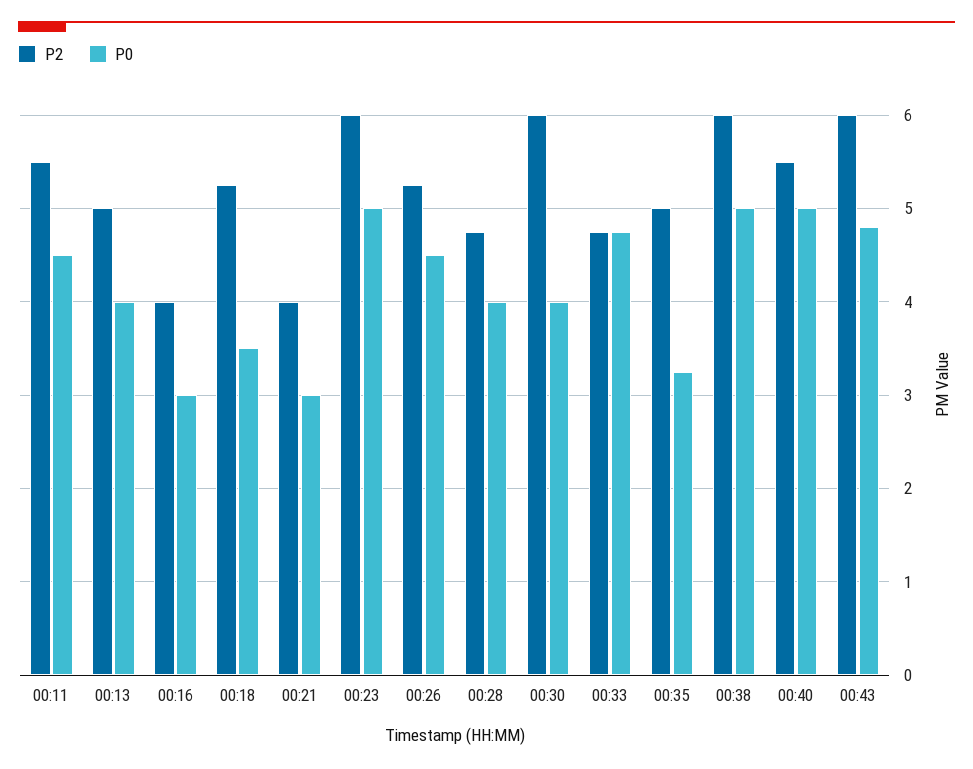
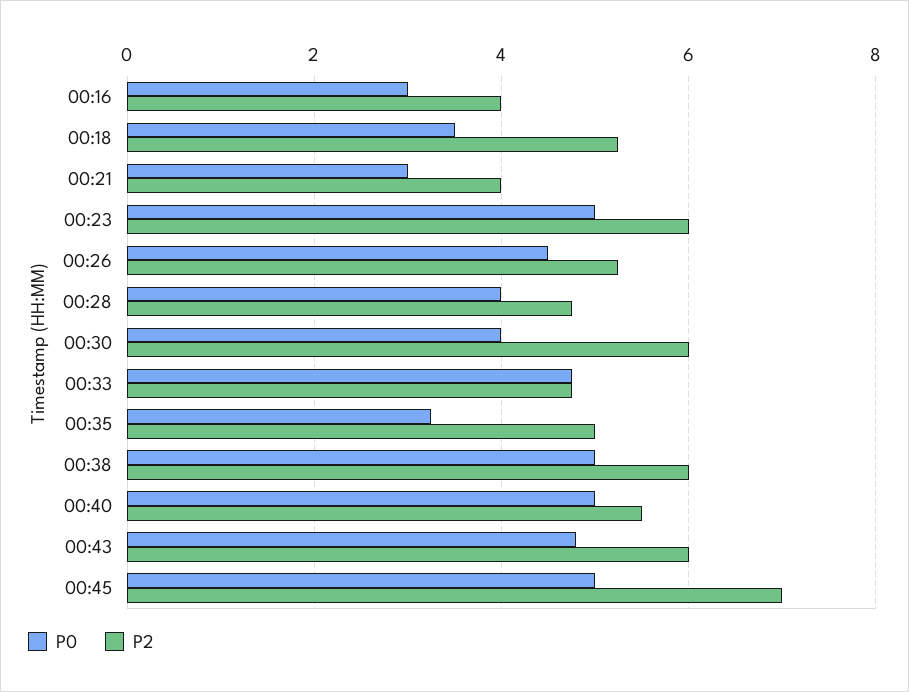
P2, 00:11: 5.5 -> none
P0, 00:11: 4.5 -> none
P2, 00:13: 5 -> none
P0, 00:13: 4 -> none
P0, 00:45: none -> 5
P2, 00:45: none -> 7

